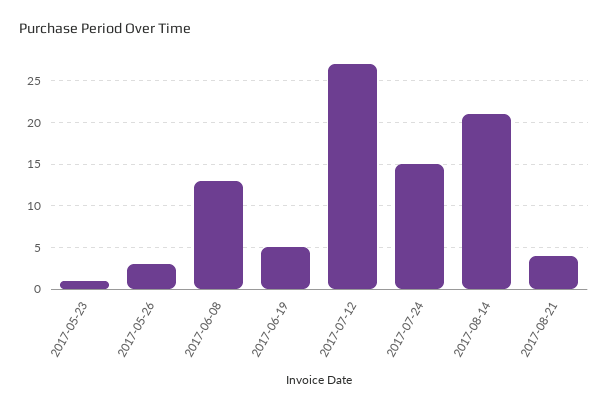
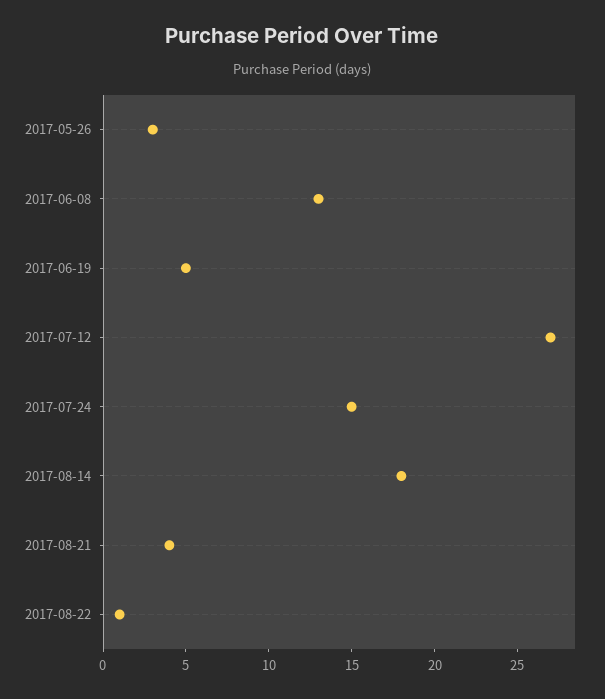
2017-05-23: 1 -> none
2017-08-14: 21 -> 18
2017-08-22: none -> 1

